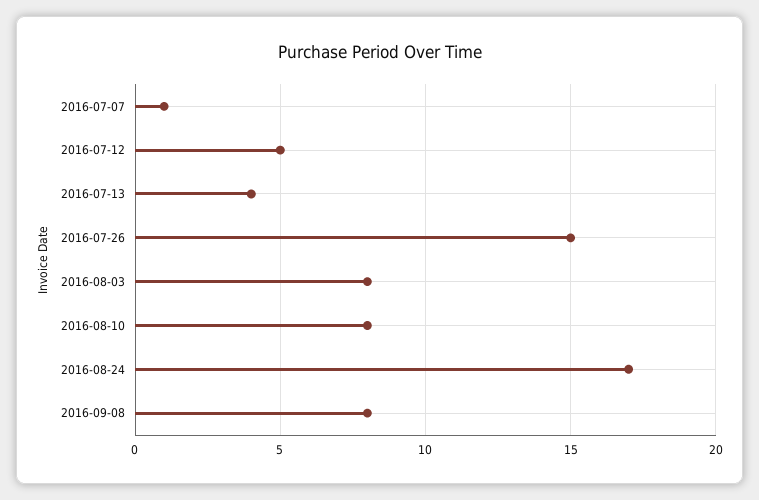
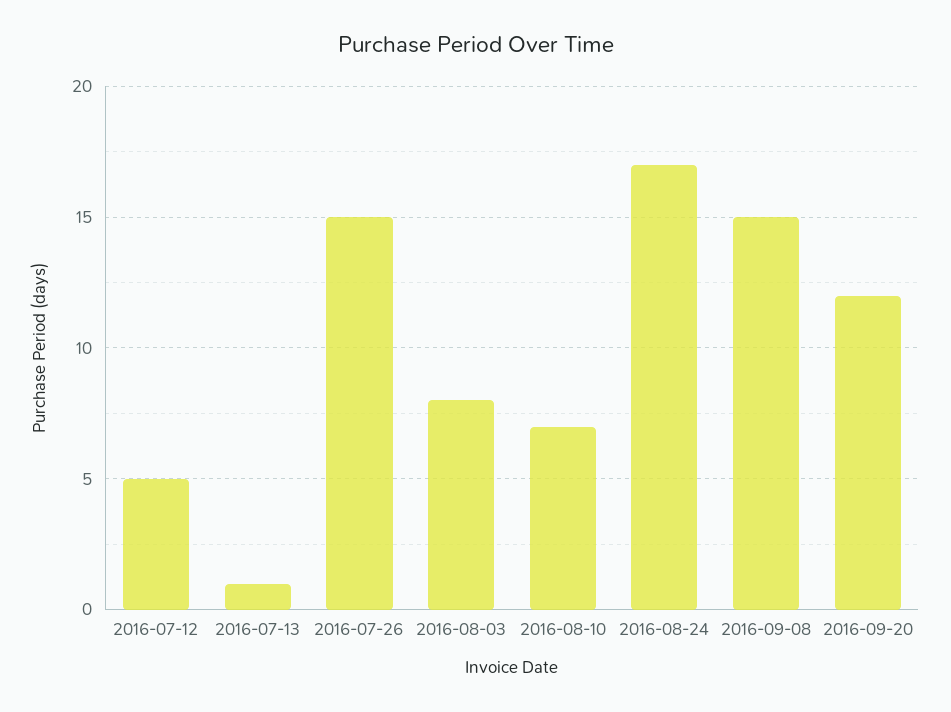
2016-07-07: 1 -> none
2016-07-13: 4 -> 1
2016-08-10: 8 -> 7
2016-09-08: 8 -> 15
2016-09-20: none -> 12

